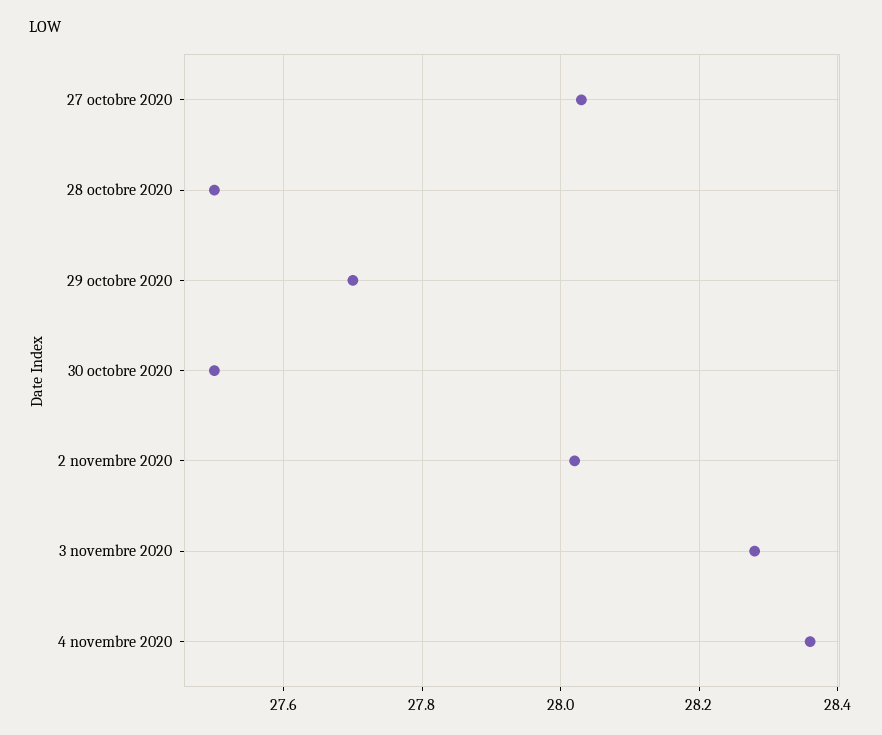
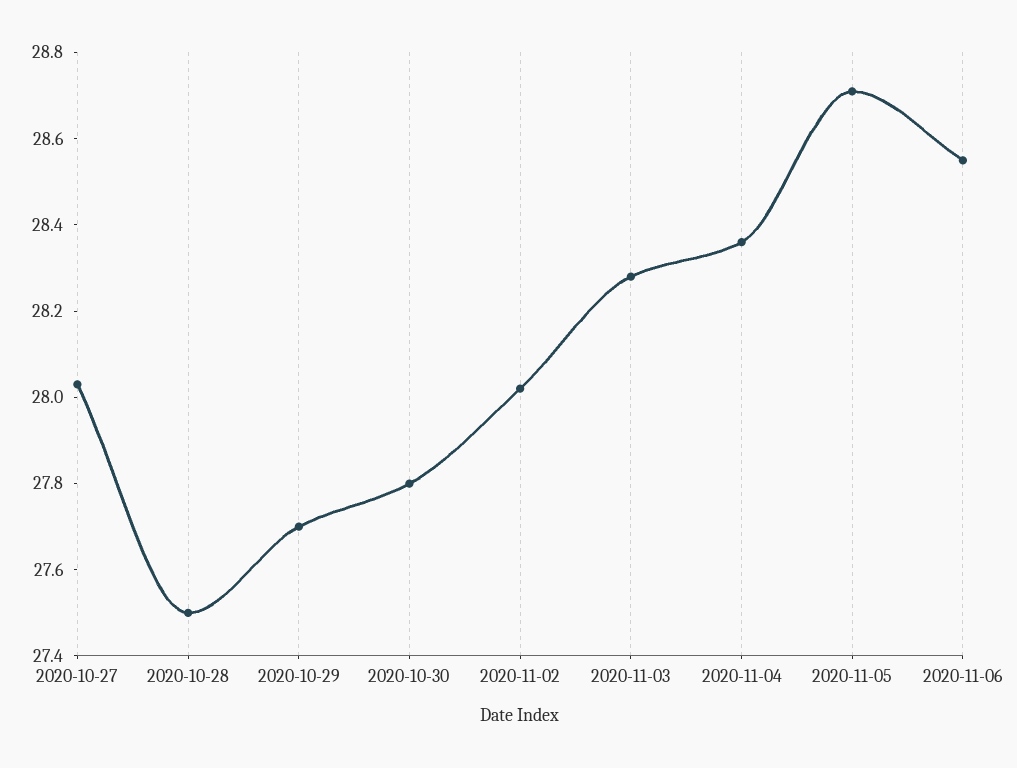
30 octobre 2020: 27.5 -> 27.8
2020-11-05: none -> 28.7
2020-11-06: none -> 28.55

